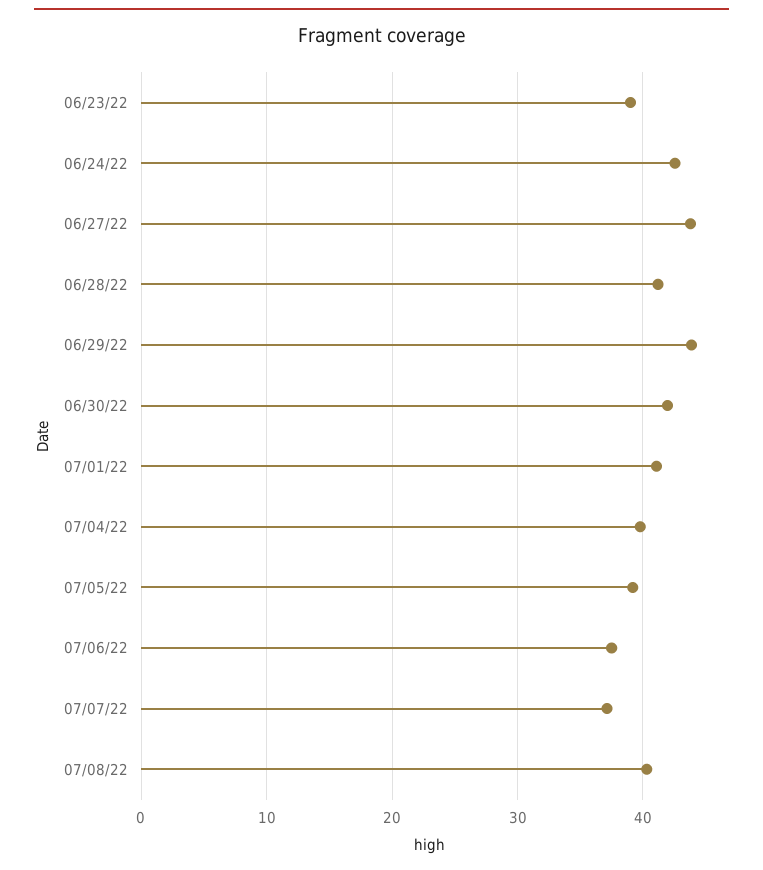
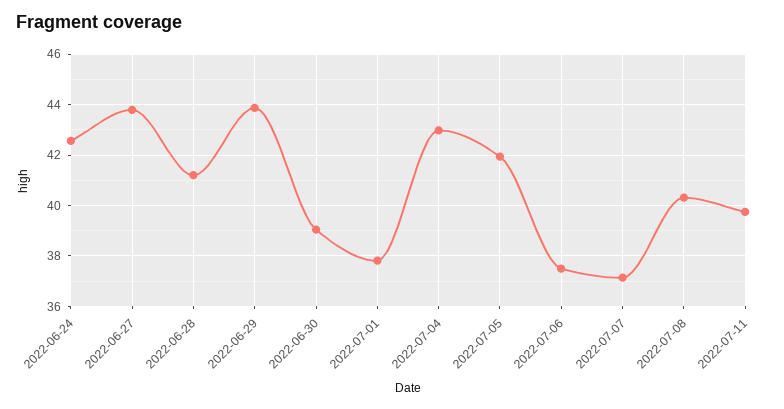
06/23/22: 39 -> none
06/30/22: 42 -> 39
07/01/22: 41 -> 37.75
07/04/22: 40 -> 43
07/05/22: 39 -> 42
2022-07-11: none -> 39.75

